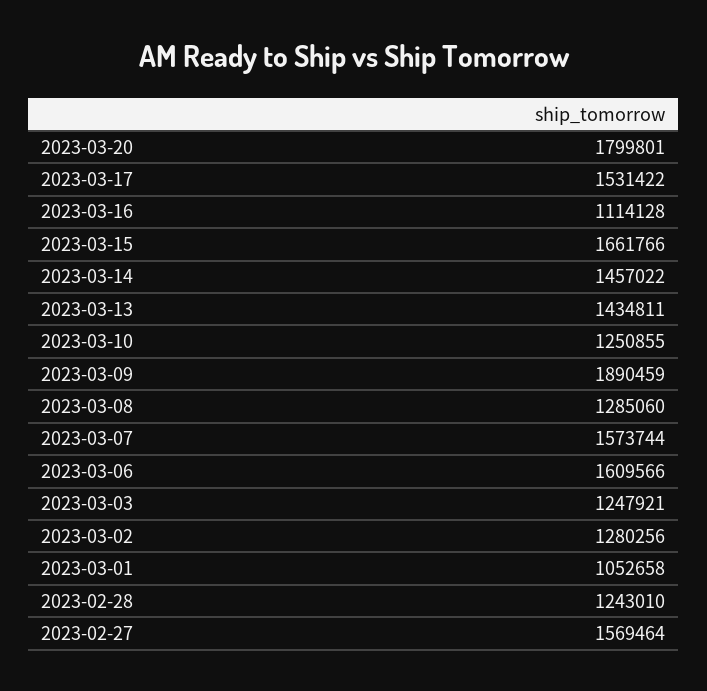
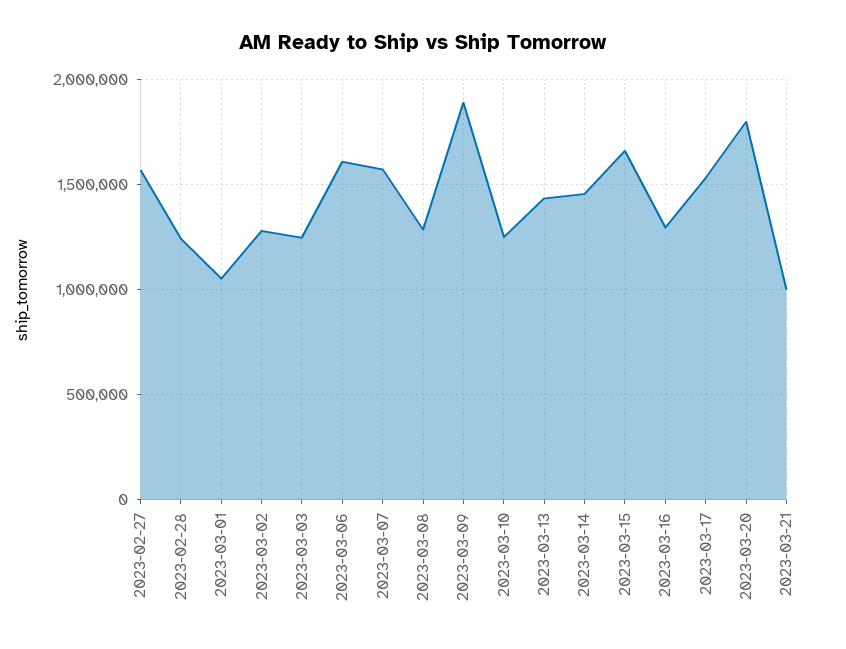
2023-03-16: 1114128 -> 1300000
2023-03-21: none -> 1000000

